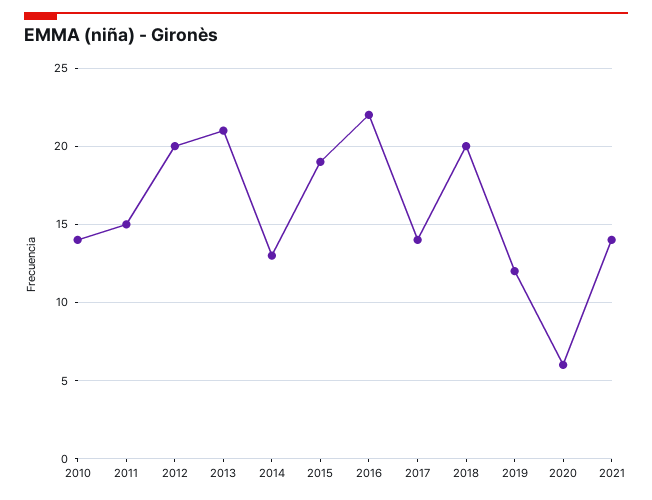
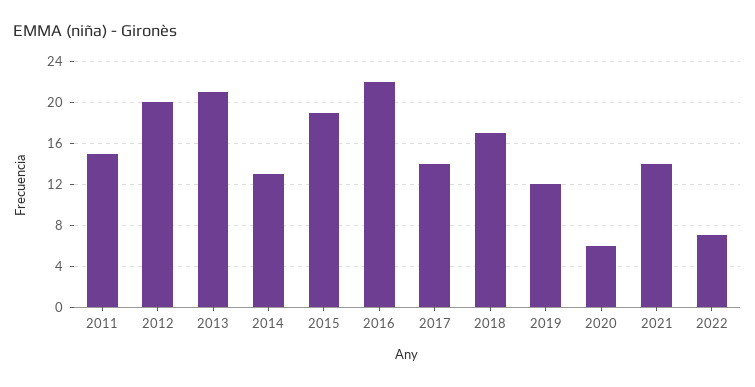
2010: 14 -> none
2018: 20 -> 17
2022: none -> 7

